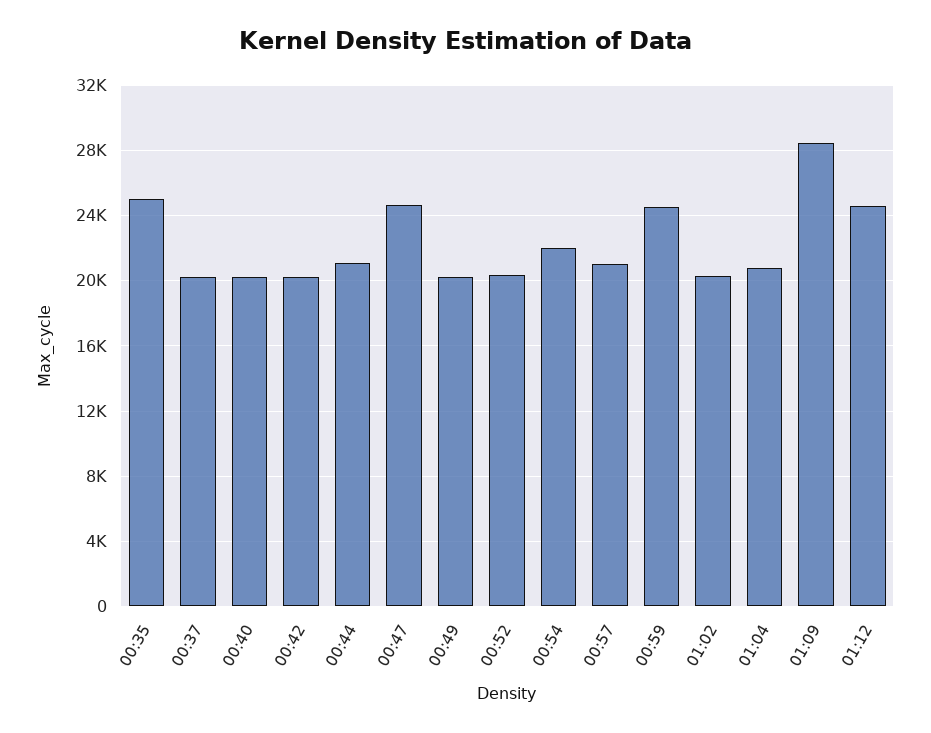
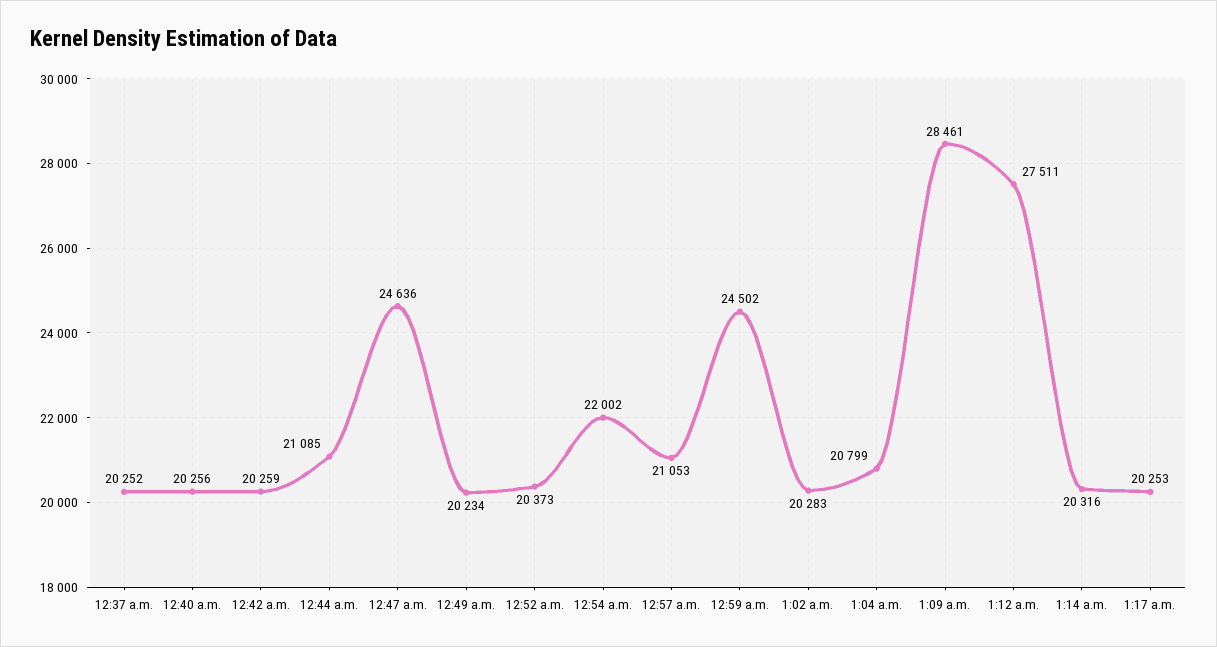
00:35: 25000 -> none
01:12: 24500 -> 27511
1:14 a.m.: none -> 20316
1:17 a.m.: none -> 20253

